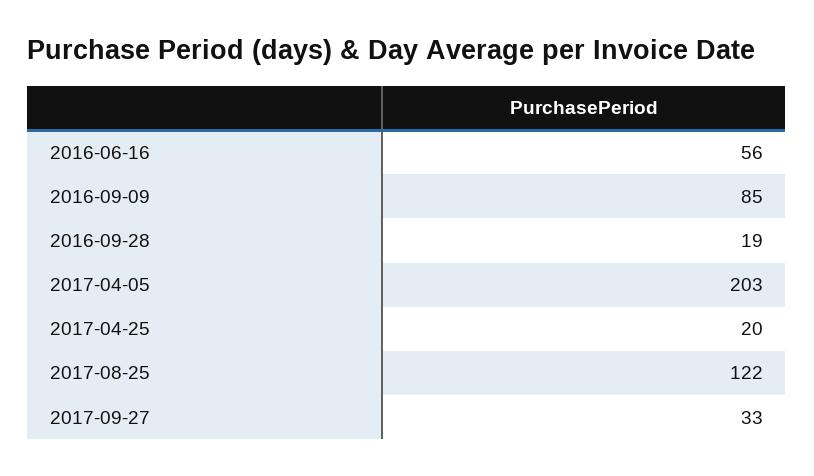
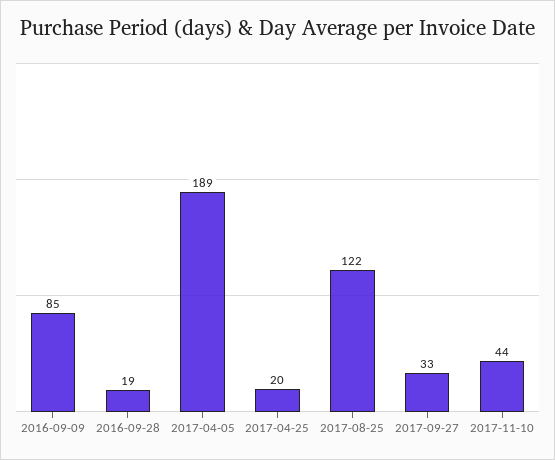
2016-06-16: 56 -> none
2017-04-05: 203 -> 189
2017-11-10: none -> 44

